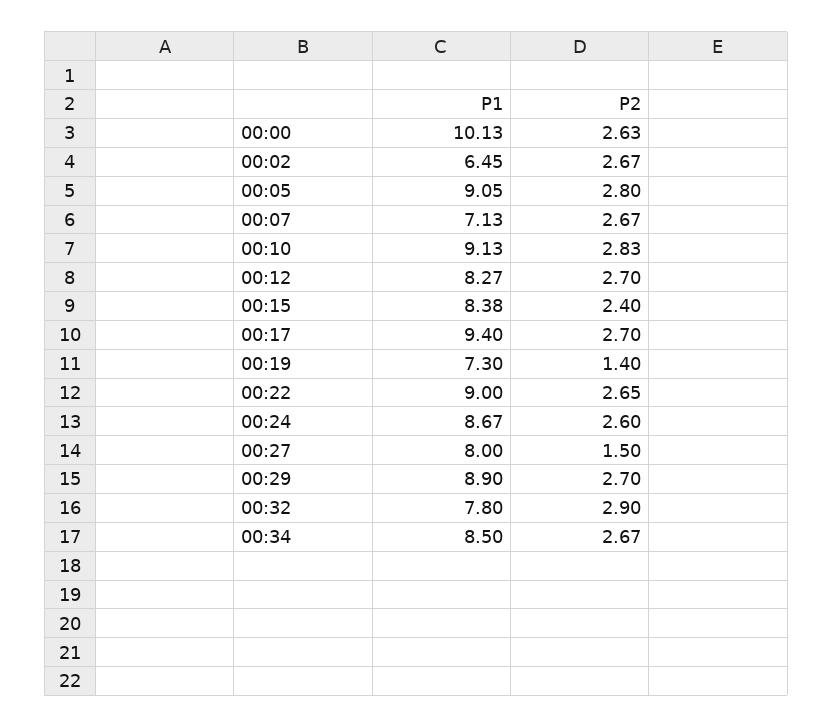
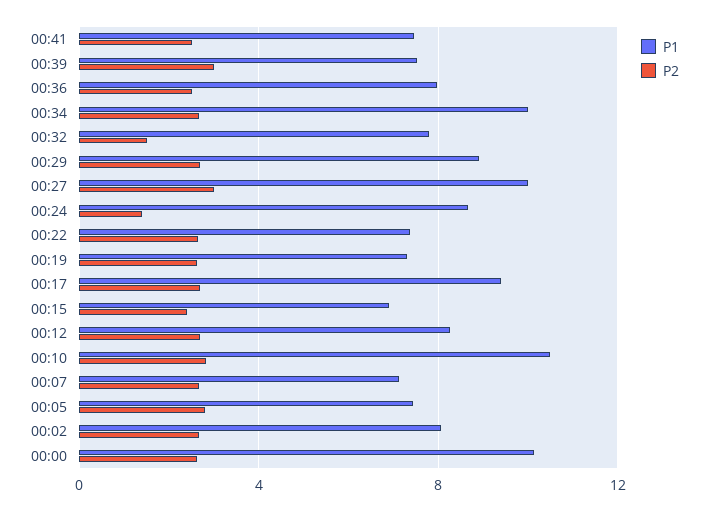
P1, 00:02: 6.45 -> 8
P1, 00:05: 9.05 -> 7.5
P1, 00:10: 9.13 -> 10.5
P1, 00:15: 8.38 -> 7
P2, 00:19: 1.4 -> 2.5
P1, 00:22: 9 -> 7.5
P2, 00:24: 2.6 -> 1.5
P1, 00:27: 8 -> 10
P2, 00:27: 1.5 -> 3
P2, 00:32: 2.9 -> 1.5
P1, 00:34: 8.5 -> 10
P1, 00:41: none -> 7.5
P2, 00:41: none -> 2.5
P1, 00:39: none -> 7.5
P2, 00:39: none -> 3
P1, 00:36: none -> 8
P2, 00:36: none -> 2.5

